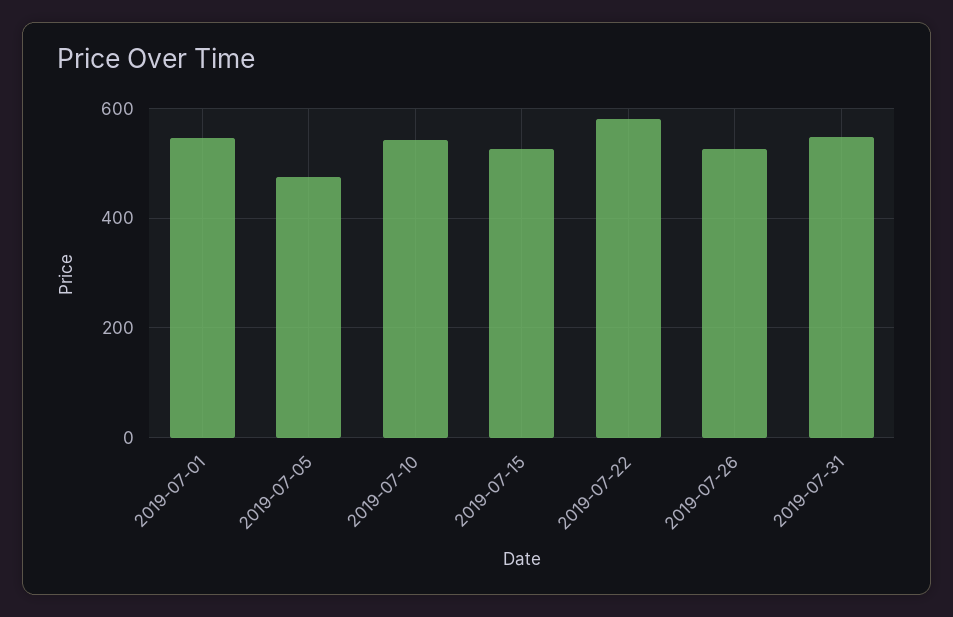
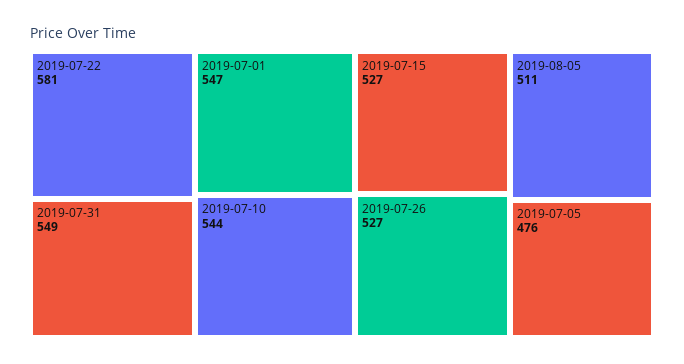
2019-08-05: none -> 511

